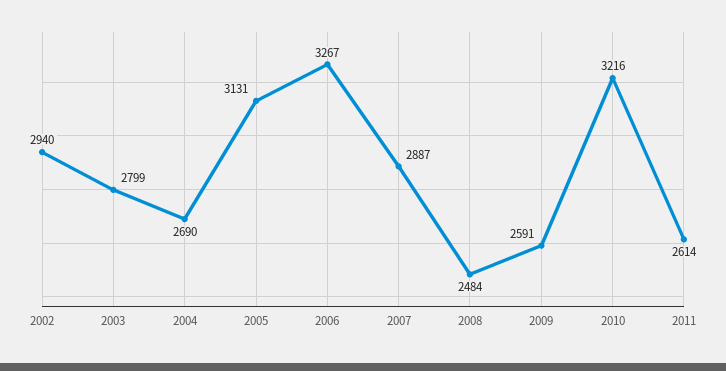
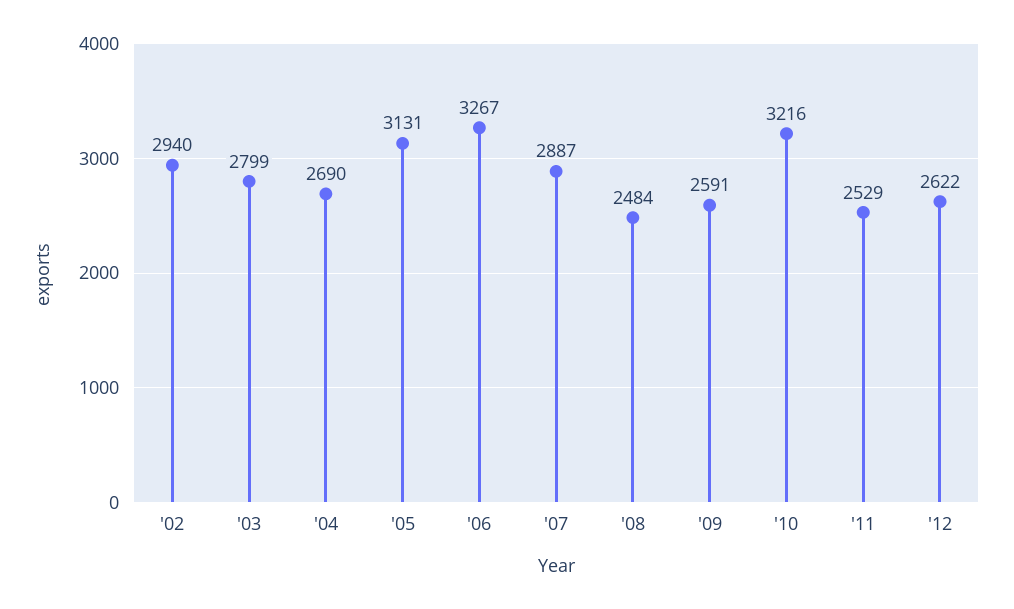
2011: 2614 -> 2529
'12: none -> 2622

